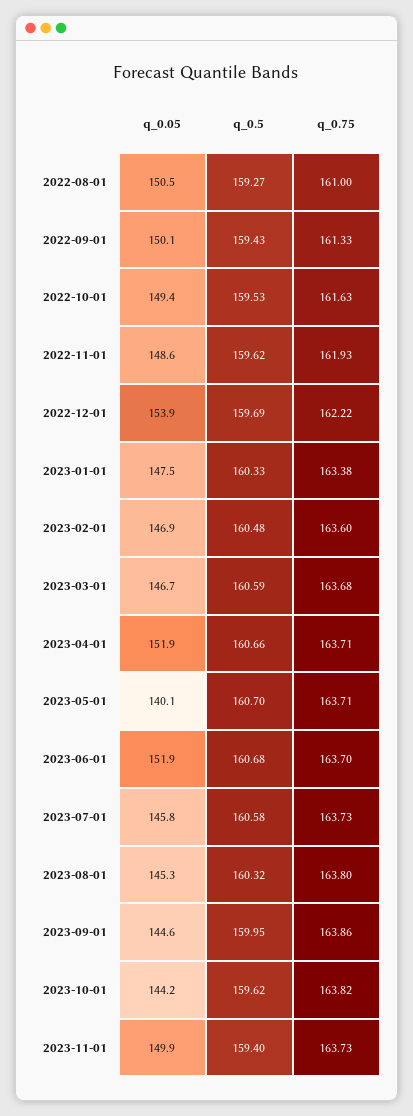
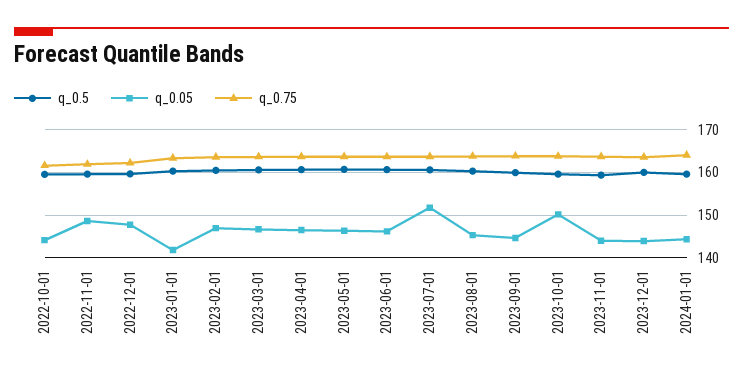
q_0.05, 2022-08-01: 150.5 -> none
q_0.5, 2022-08-01: 159.27 -> none
q_0.75, 2022-08-01: 161 -> none
q_0.05, 2022-09-01: 150.1 -> none
q_0.5, 2022-09-01: 159.43 -> none
q_0.75, 2022-09-01: 161.33 -> none
q_0.05, 2022-10-01: 149.4 -> 144
q_0.05, 2022-12-01: 153.9 -> 148
q_0.05, 2023-01-01: 147.5 -> 142
q_0.05, 2023-04-01: 151.9 -> 146
q_0.05, 2023-05-01: 140.1 -> 146
q_0.05, 2023-06-01: 151.9 -> 146
q_0.05, 2023-07-01: 145.8 -> 152
q_0.05, 2023-10-01: 144.2 -> 150
q_0.05, 2023-11-01: 149.9 -> 144
q_0.5, 2023-12-01: none -> 160
q_0.05, 2023-12-01: none -> 144
q_0.75, 2023-12-01: none -> 164
q_0.5, 2024-01-01: none -> 160
q_0.05, 2024-01-01: none -> 144
q_0.75, 2024-01-01: none -> 164

